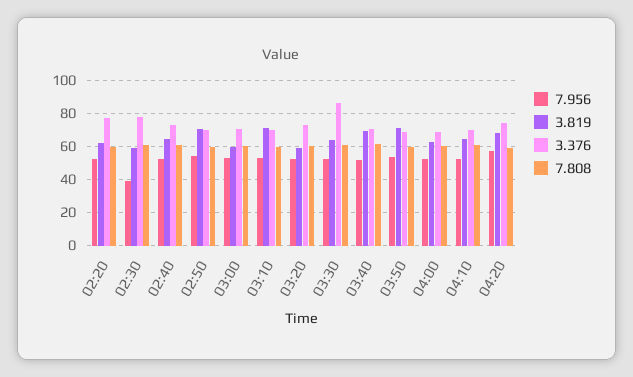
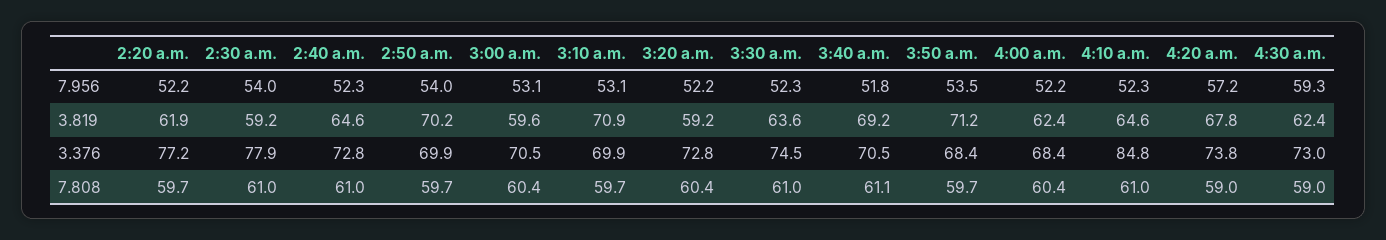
7.956, 02:30: 40 -> 54
3.376, 03:30: 85 -> 74.5
3.376, 04:10: 70 -> 84.8
7.956, 4:30 a.m.: none -> 59.3
3.819, 4:30 a.m.: none -> 62.4
3.376, 4:30 a.m.: none -> 73
7.808, 4:30 a.m.: none -> 59

